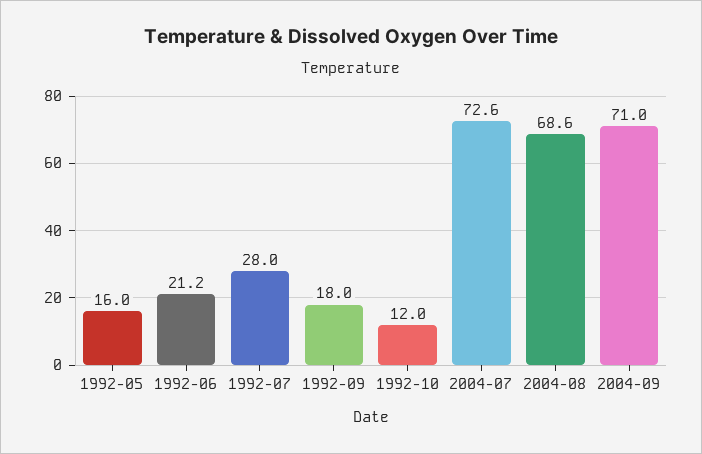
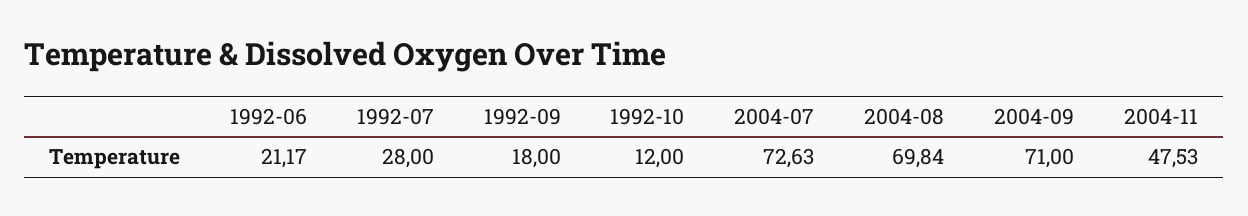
1992-05: 16 -> none
2004-08: 68.6 -> 69.84
2004-11: none -> 47.53

